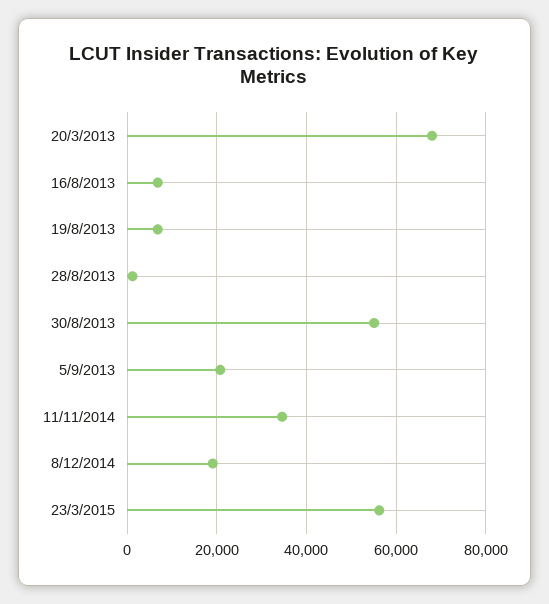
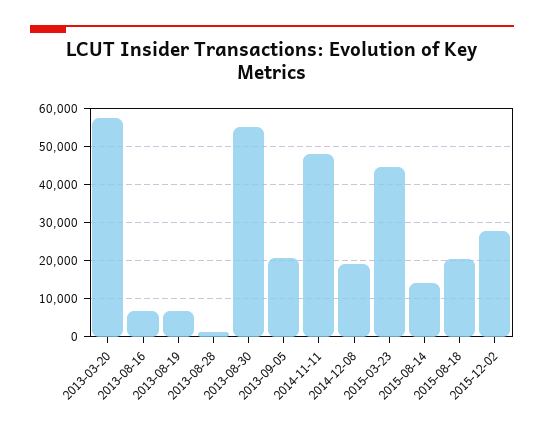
20/3/2013: 68000 -> 58000
11/11/2014: 34000 -> 48000
23/3/2015: 56000 -> 44000
2015-08-14: none -> 14000
2015-08-18: none -> 20000
2015-12-02: none -> 28000

